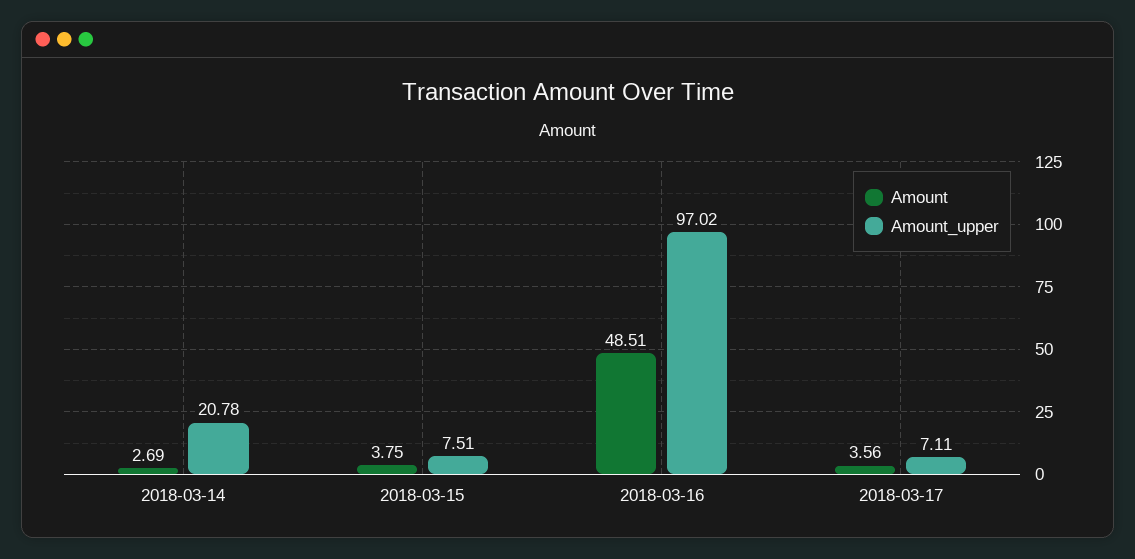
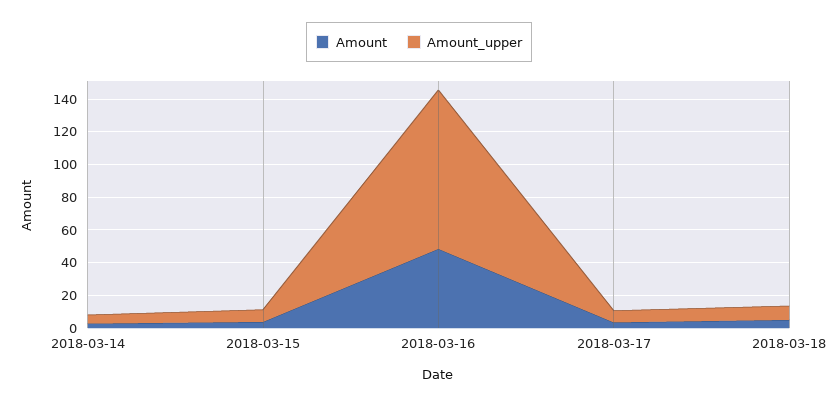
Amount_upper, 2018-03-14: 20.78 -> 5
Amount, 2018-03-18: none -> 5
Amount_upper, 2018-03-18: none -> 10

